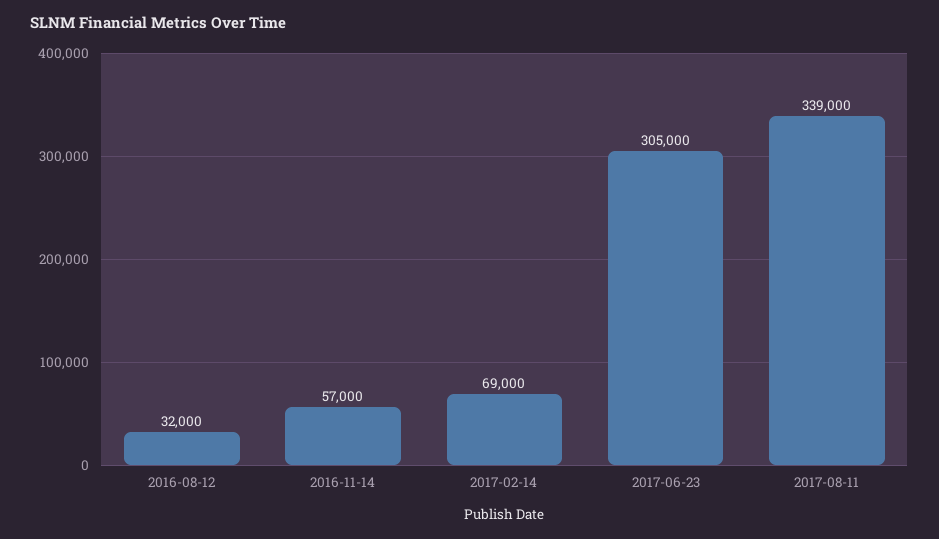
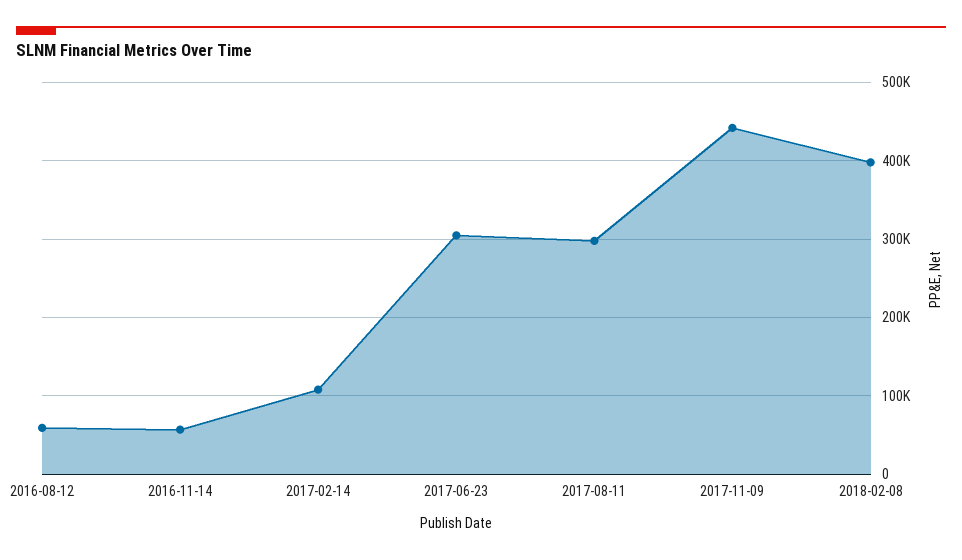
2016-08-12: 32000 -> 60000
2017-02-14: 69000 -> 110000
2017-08-11: 339000 -> 300000
2017-11-09: none -> 440000
2018-02-08: none -> 400000

